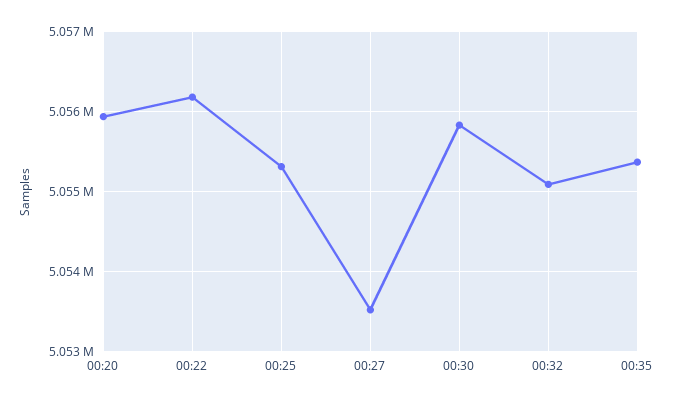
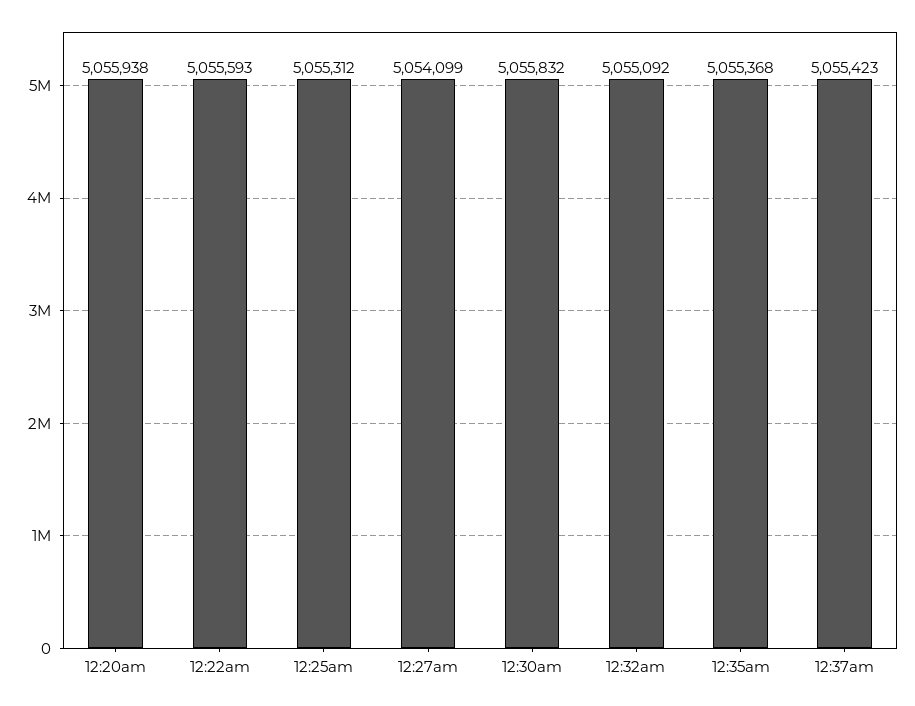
00:22: 5056200 -> 5055593
00:27: 5053500 -> 5054099
12:37am: none -> 5055423

